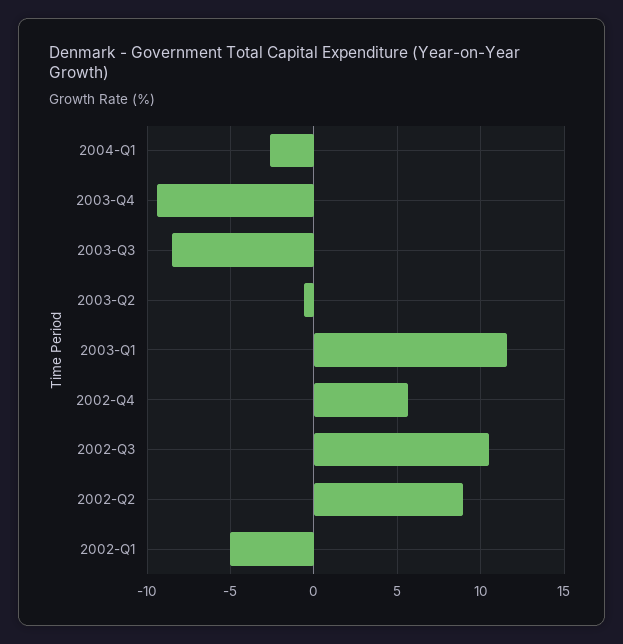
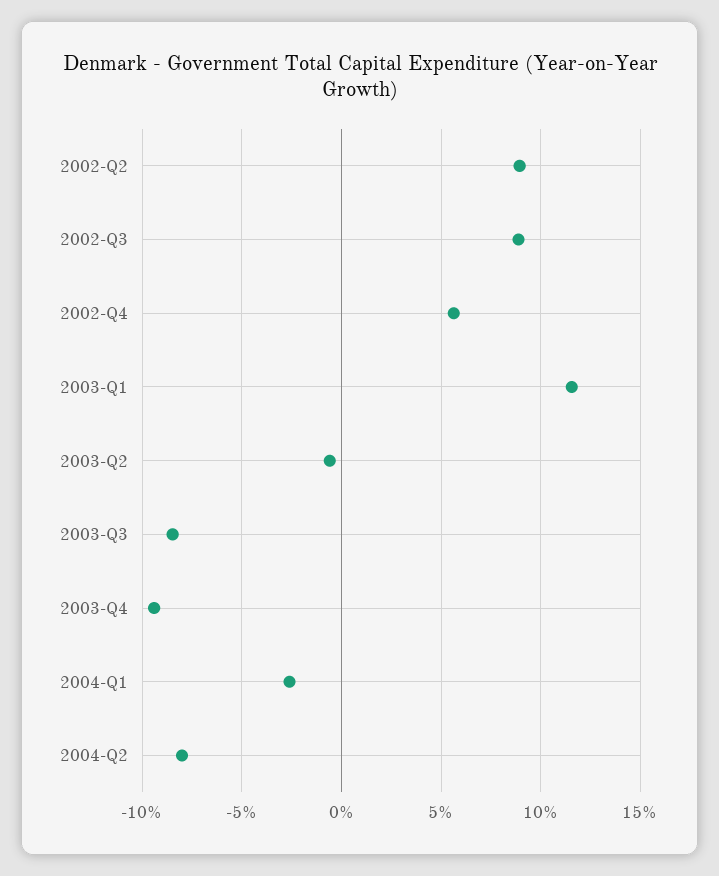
2002-Q3: 10.5 -> 9
2002-Q1: -5 -> none
2004-Q2: none -> -8

